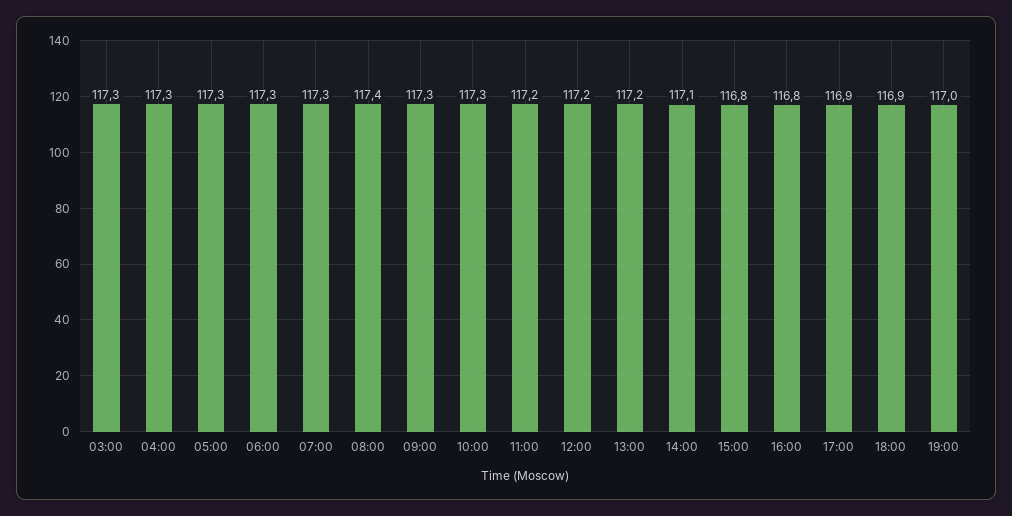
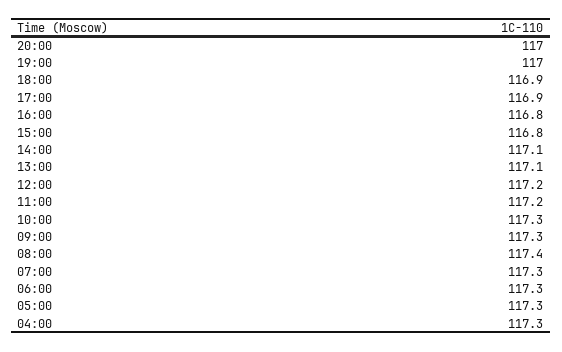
03:00: 117.3 -> none
13:00: 117.2 -> 117.1
20:00: none -> 117

